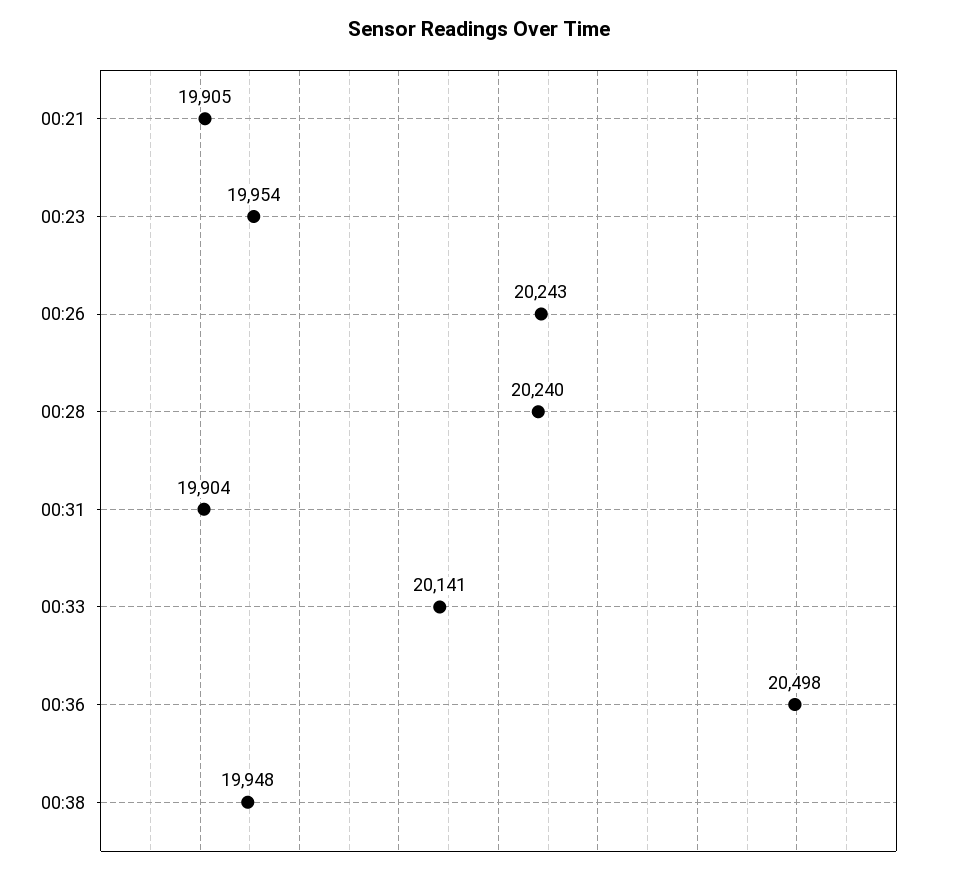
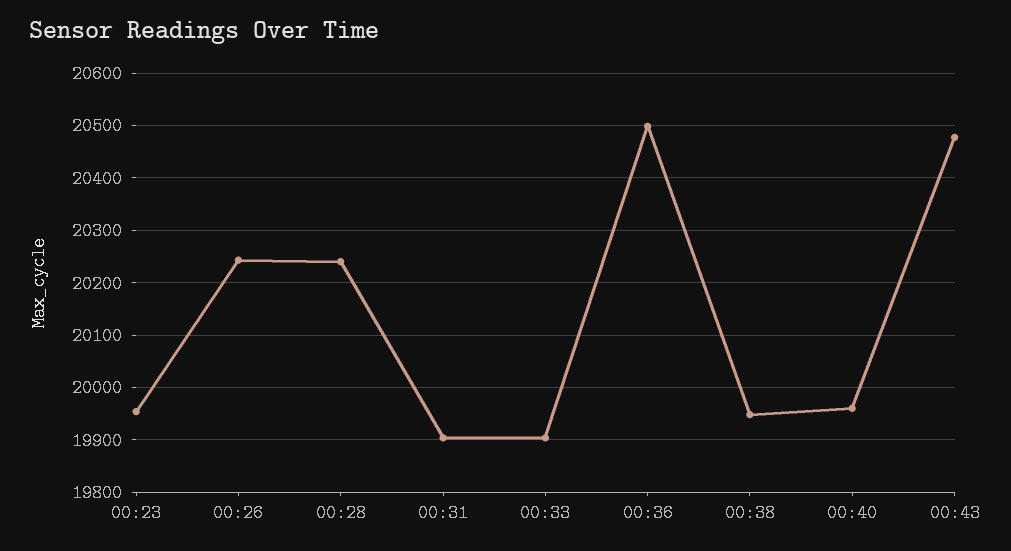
00:21: 19905 -> none
00:33: 20141 -> 19900
00:40: none -> 19960
00:43: none -> 20480

